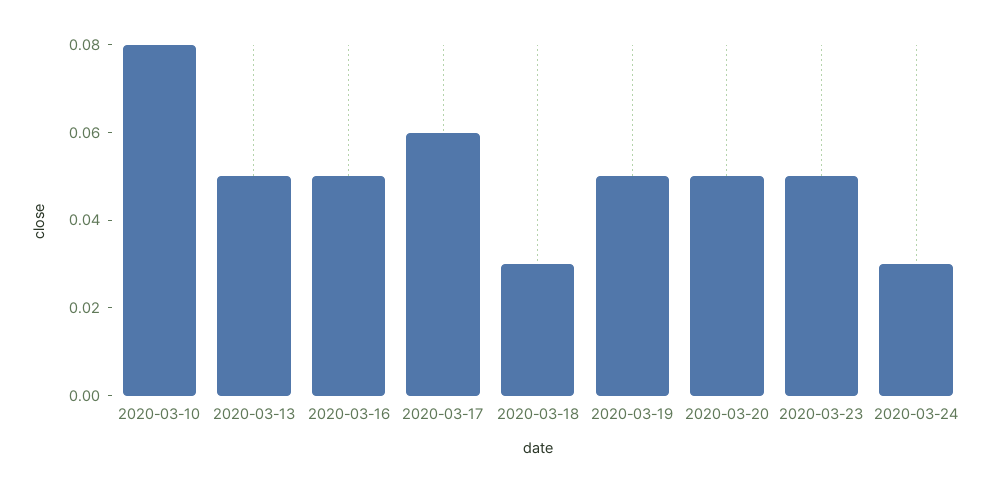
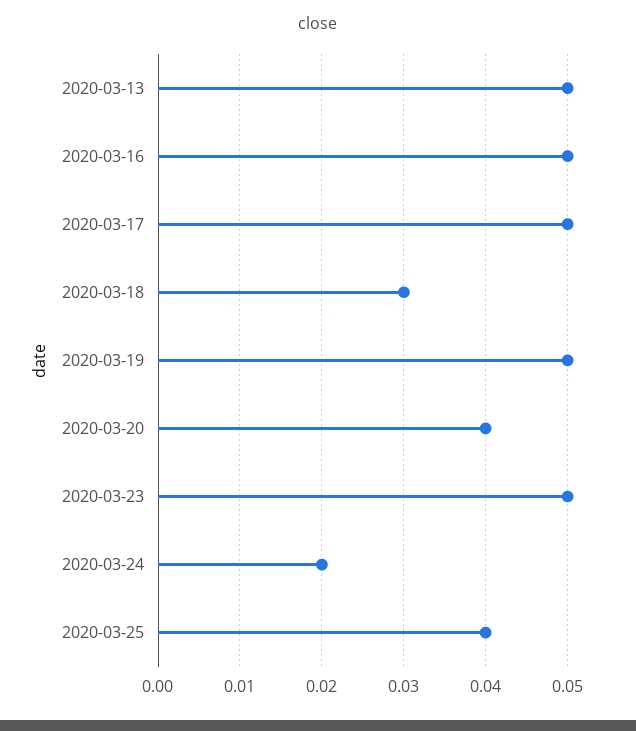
2020-03-10: 0.08 -> none
2020-03-17: 0.06 -> 0.05
2020-03-20: 0.05 -> 0.04
2020-03-24: 0.03 -> 0.02
2020-03-25: none -> 0.04

